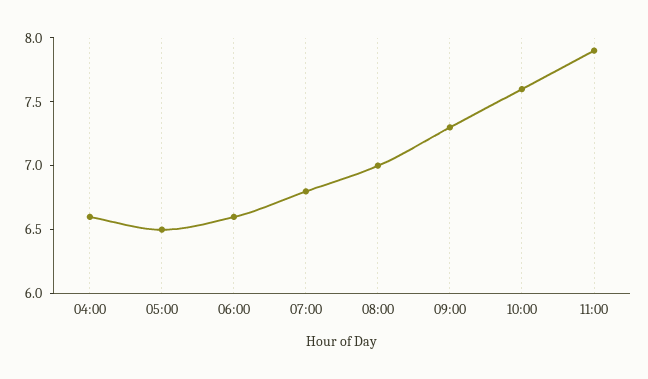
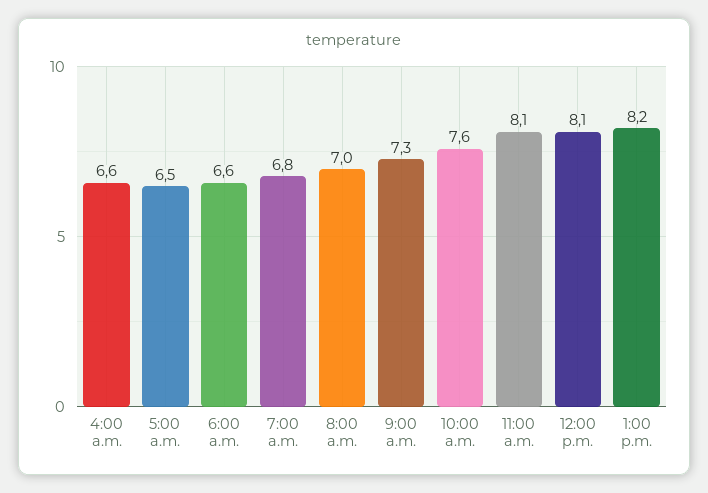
11:00: 7.9 -> 8.1
12:00 p.m.: none -> 8.1
1:00 p.m.: none -> 8.2

